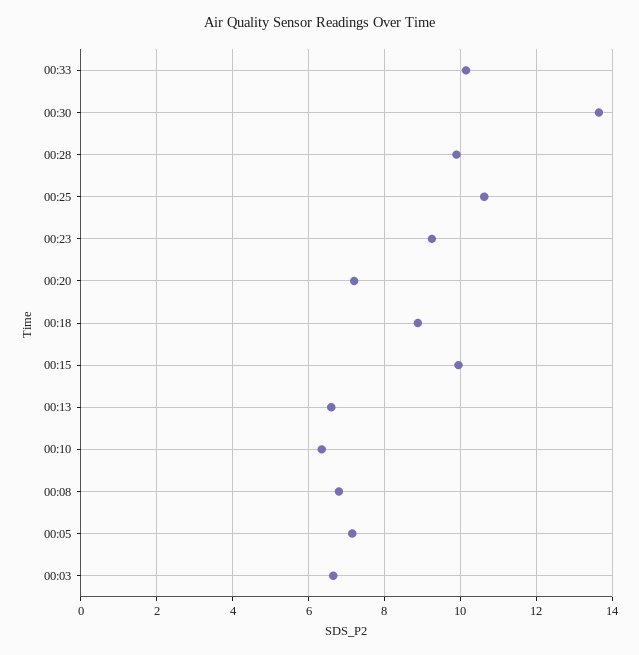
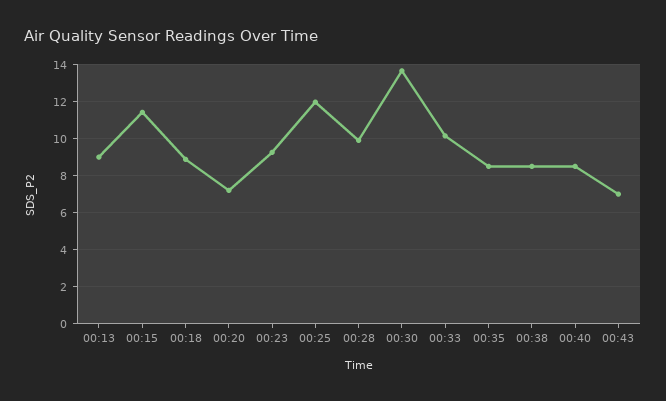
00:25: 10.6 -> 12
00:15: 10 -> 11.5
00:13: 6.6 -> 9
00:10: 6.4 -> none
00:08: 6.8 -> none
00:05: 7.2 -> none
00:03: 6.6 -> none
00:35: none -> 8.5
00:38: none -> 8.5
00:40: none -> 8.5
00:43: none -> 7

